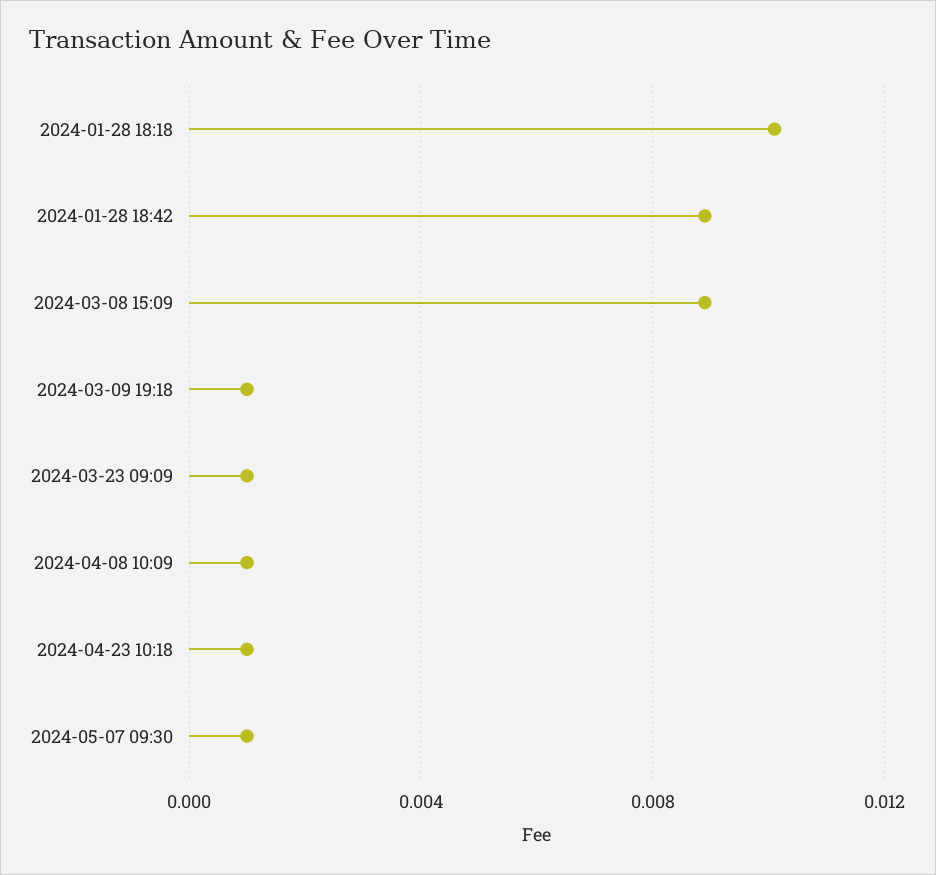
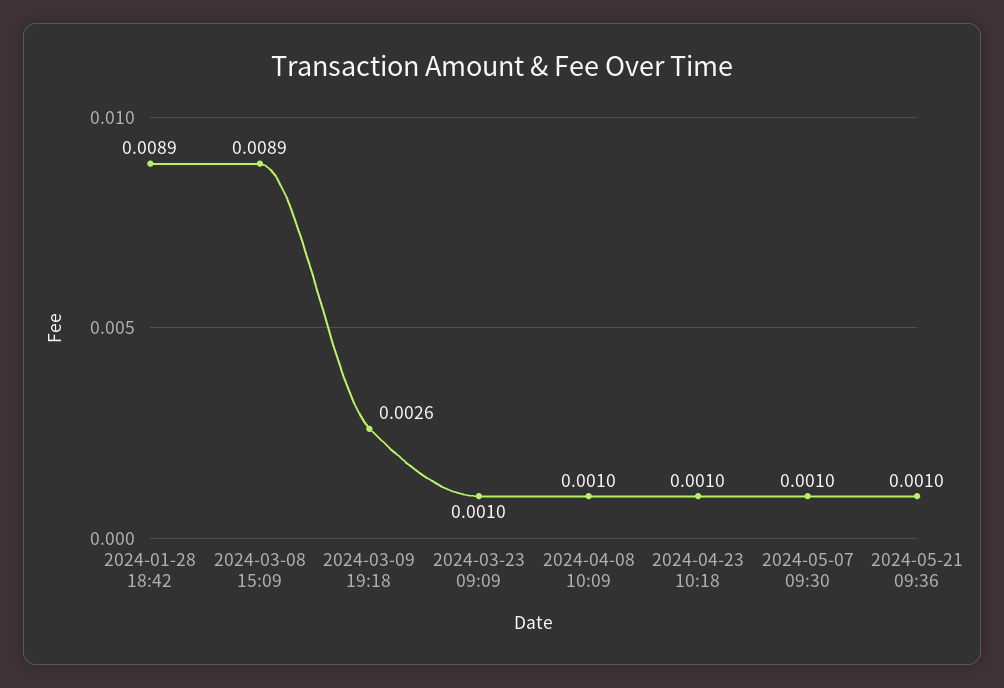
2024-01-28 18:18: 0.01 -> none
2024-03-09 19:18: 0.001 -> 0.0026
2024-05-21 09:36: none -> 0.001

